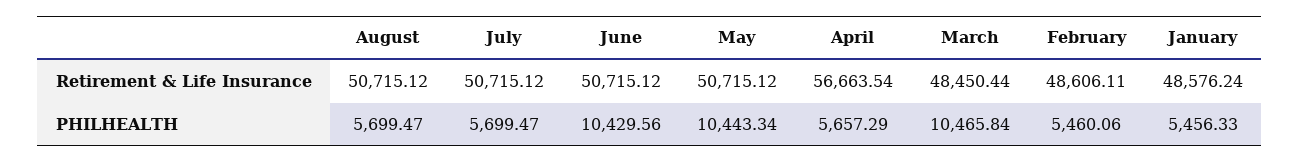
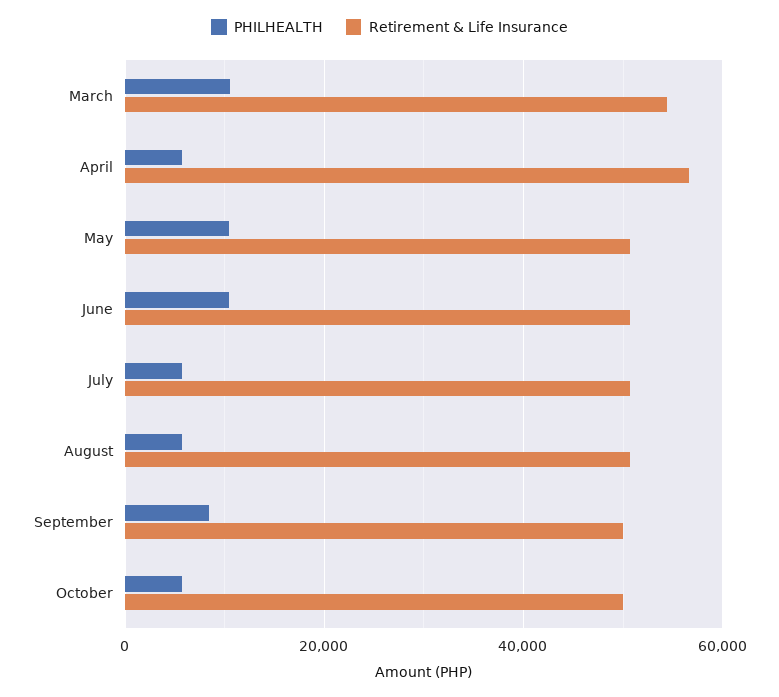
Retirement & Life Insurance, March: 48450.44 -> 54000
Retirement & Life Insurance, February: 48606.11 -> none
Retirement & Life Insurance, January: 48576.24 -> none
PHILHEALTH, February: 5460.06 -> none
PHILHEALTH, January: 5456.33 -> none
PHILHEALTH, September: none -> 8000
Retirement & Life Insurance, September: none -> 50000
PHILHEALTH, October: none -> 6000
Retirement & Life Insurance, October: none -> 50000

